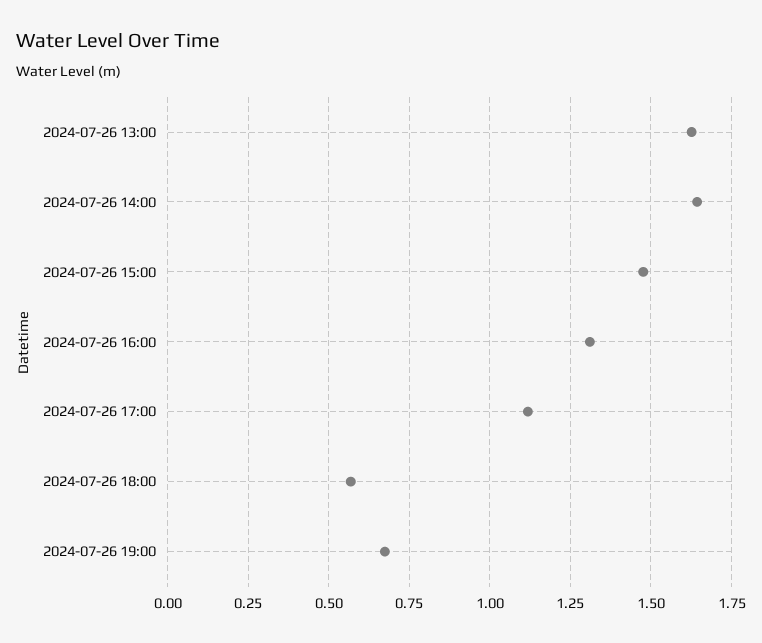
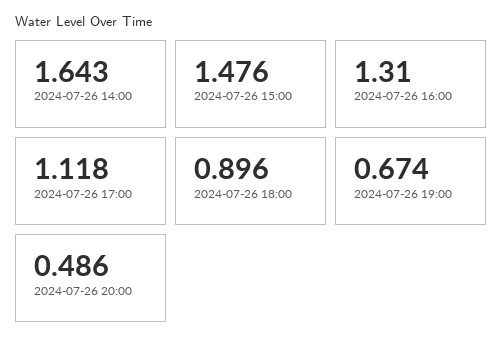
2024-07-26 13:00: 1.625 -> none
2024-07-26 18:00: 0.575 -> 0.896
2024-07-26 20:00: none -> 0.486

